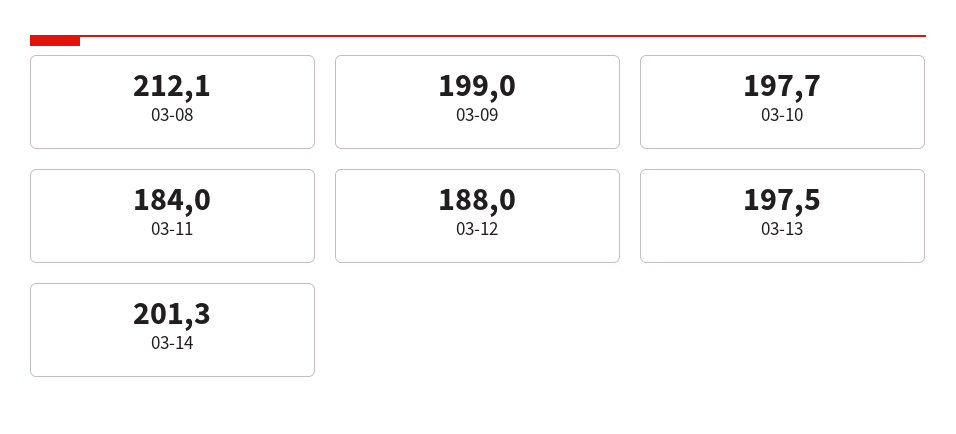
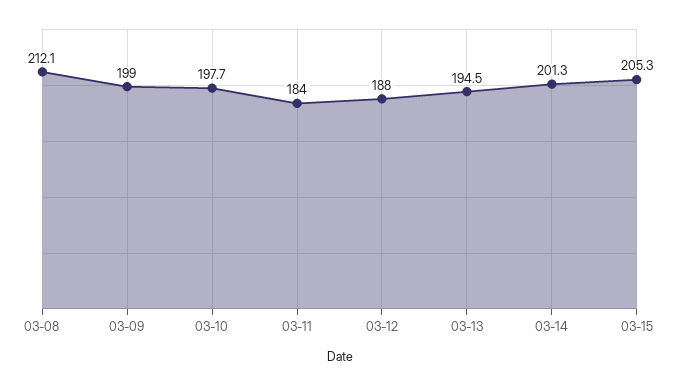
03-13: 197.5 -> 194.5
03-15: none -> 205.3

